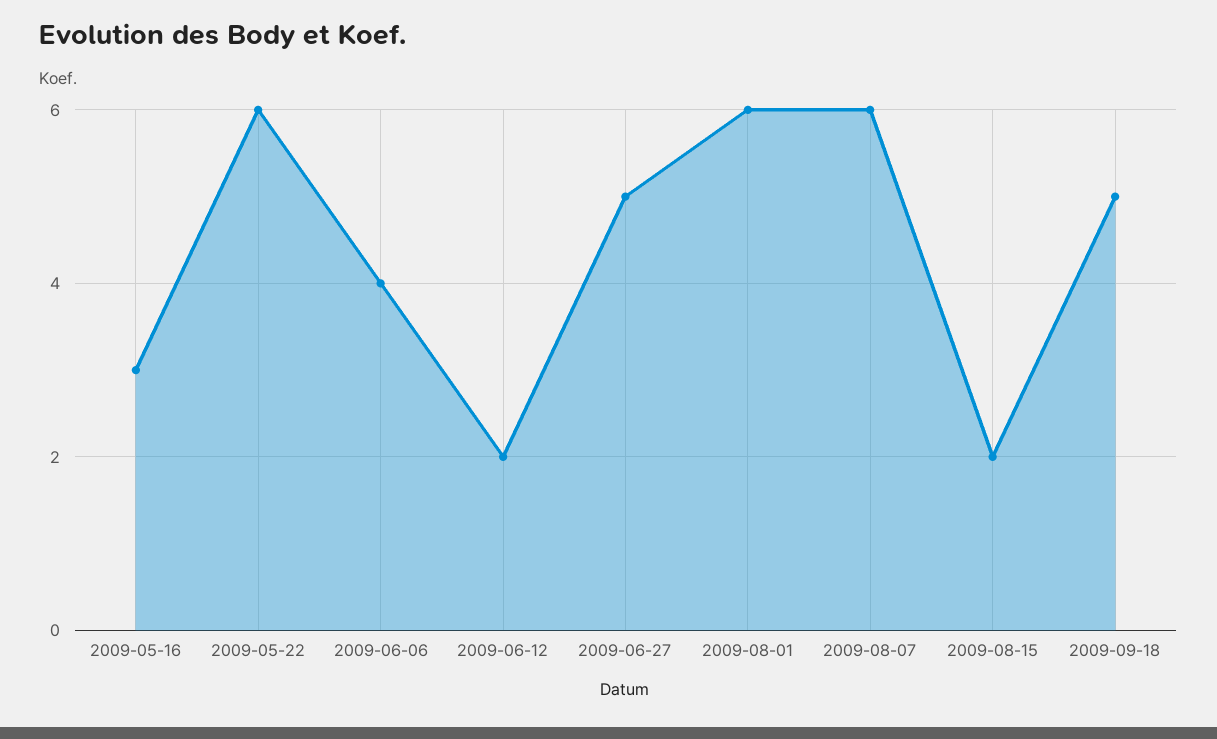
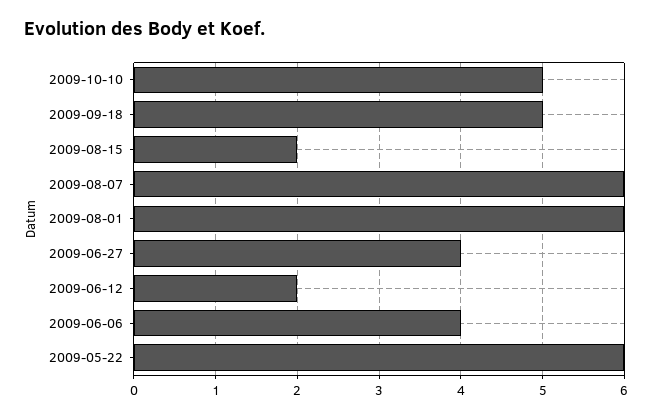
2009-05-16: 3 -> none
2009-06-27: 5 -> 4
2009-10-10: none -> 5

